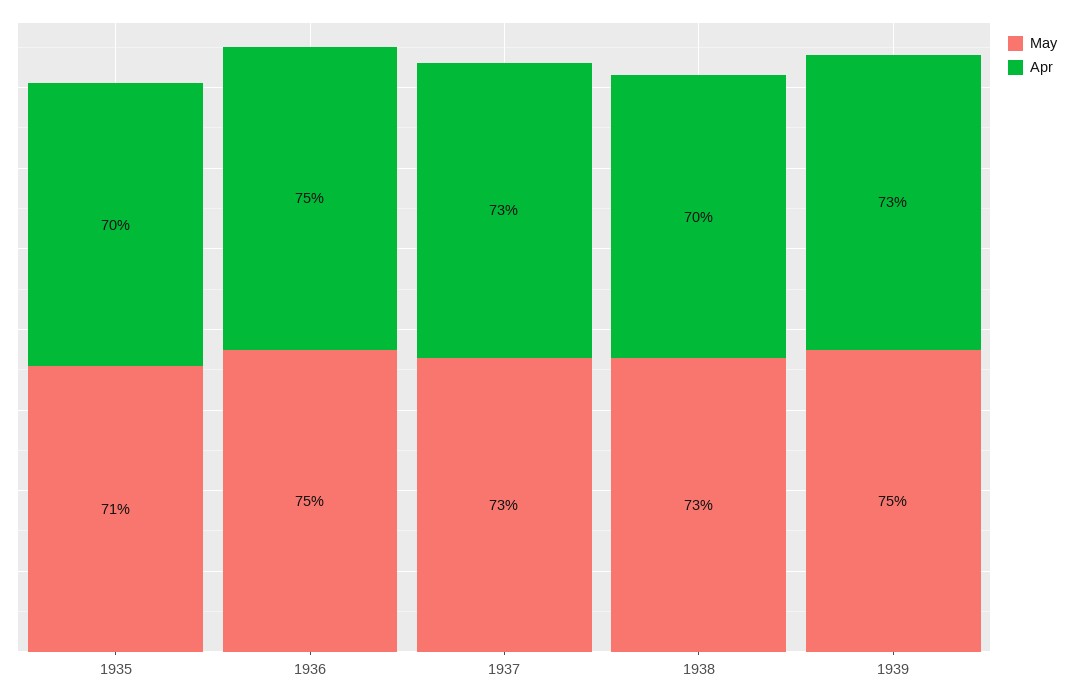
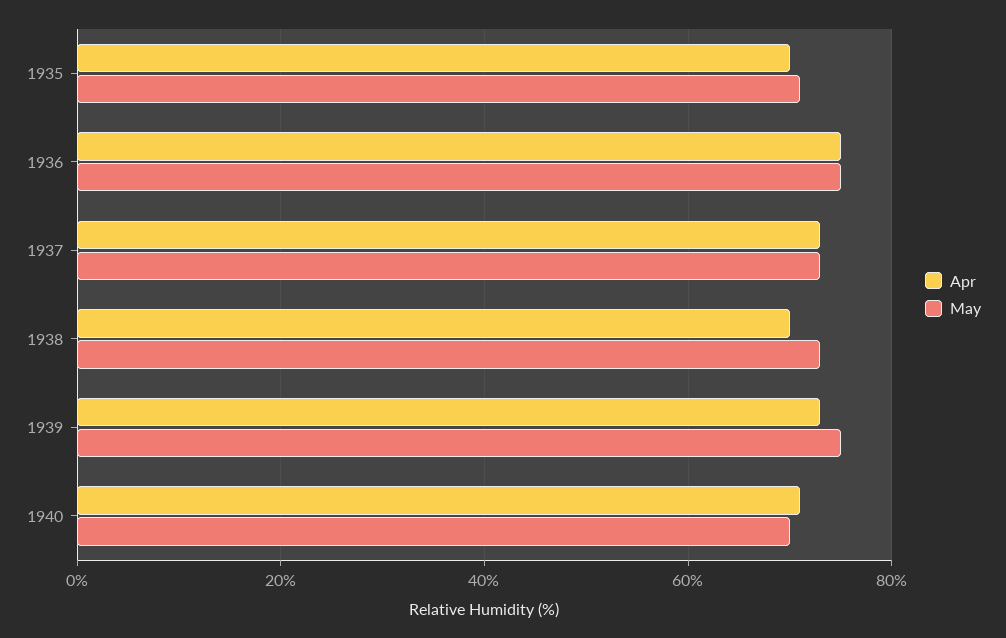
Apr, 1940: none -> 70
May, 1940: none -> 70

